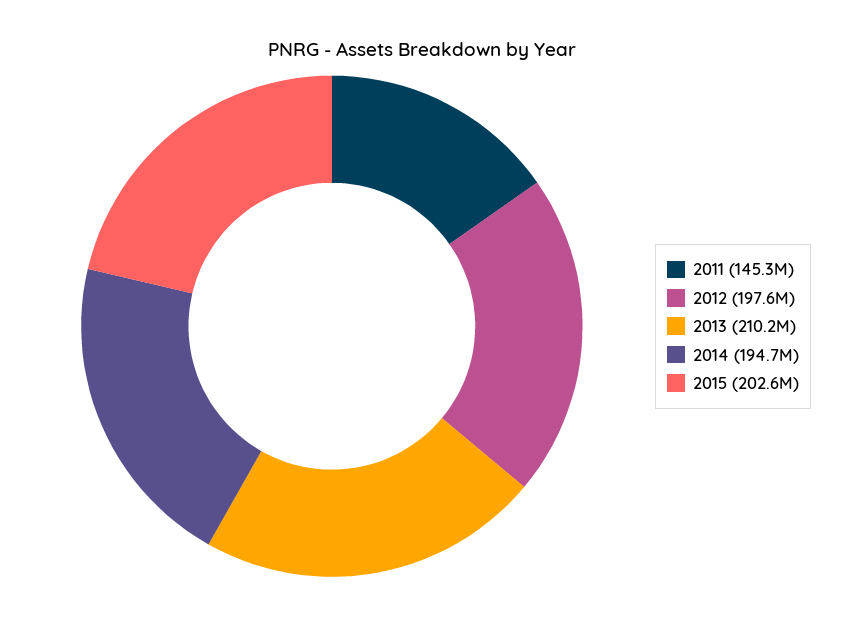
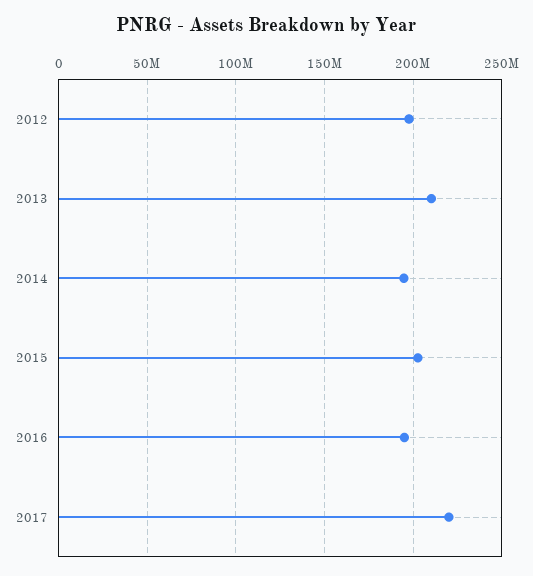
2011: 145300000 -> none
2016: none -> 195000000
2017: none -> 220000000

